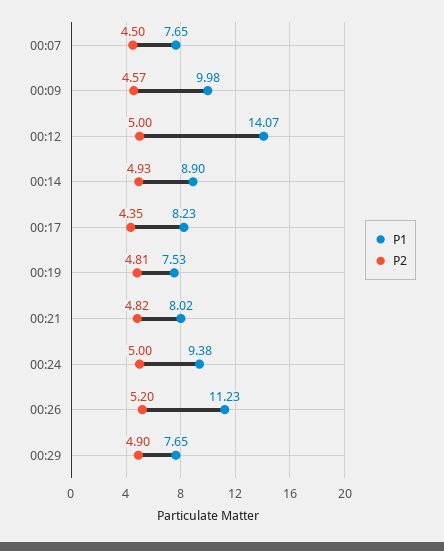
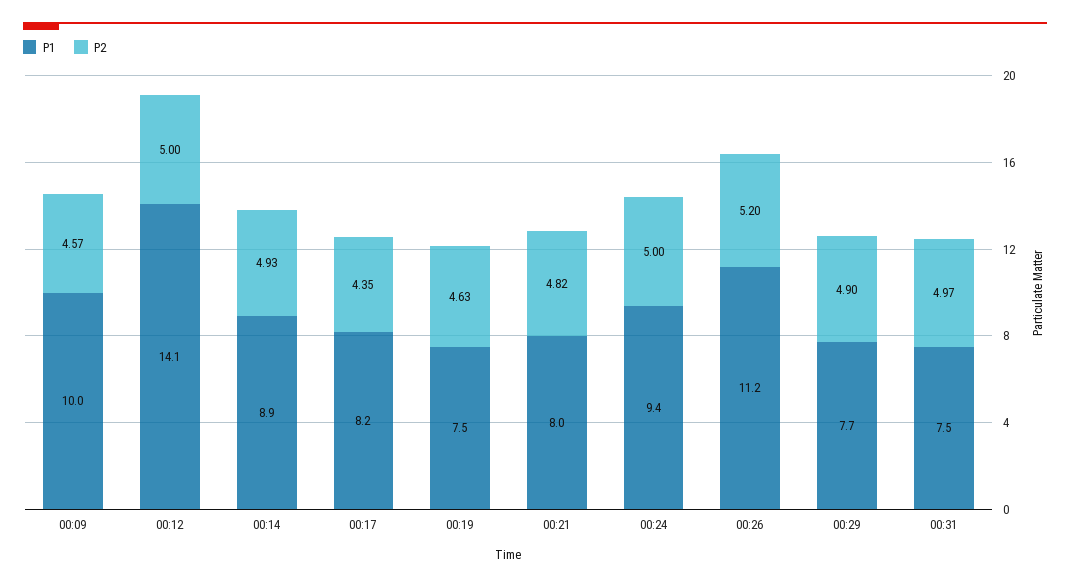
P1, 00:07: 7.65 -> none
P2, 00:07: 4.5 -> none
P2, 00:19: 4.81 -> 4.63
P1, 00:31: none -> 7.5
P2, 00:31: none -> 4.97

